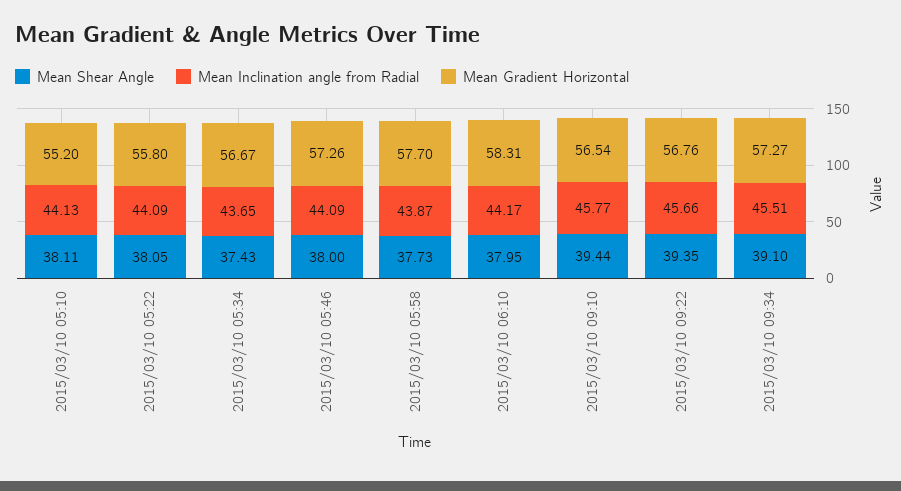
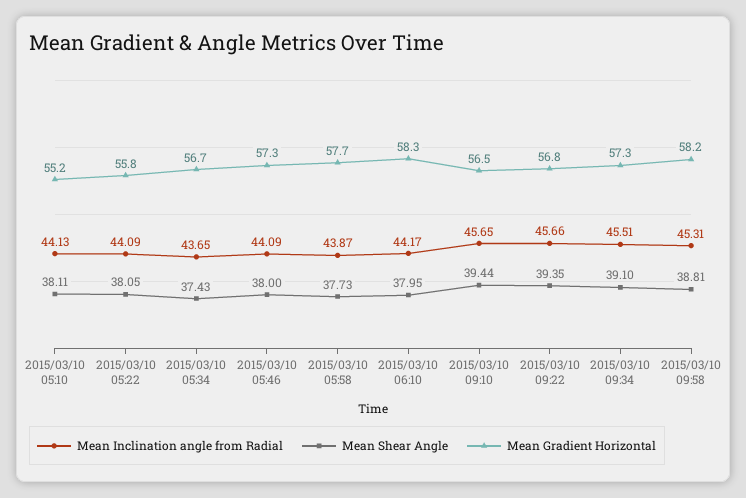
Mean Inclination angle from Radial, 2015/03/10 09:10: 45.77 -> 45.65
Mean Inclination angle from Radial, 2015/03/10 09:58: none -> 45.31
Mean Shear Angle, 2015/03/10 09:58: none -> 38.81
Mean Gradient Horizontal, 2015/03/10 09:58: none -> 58.2

